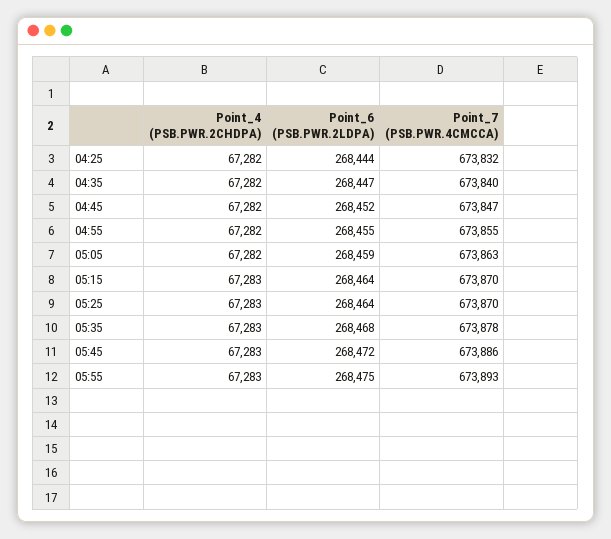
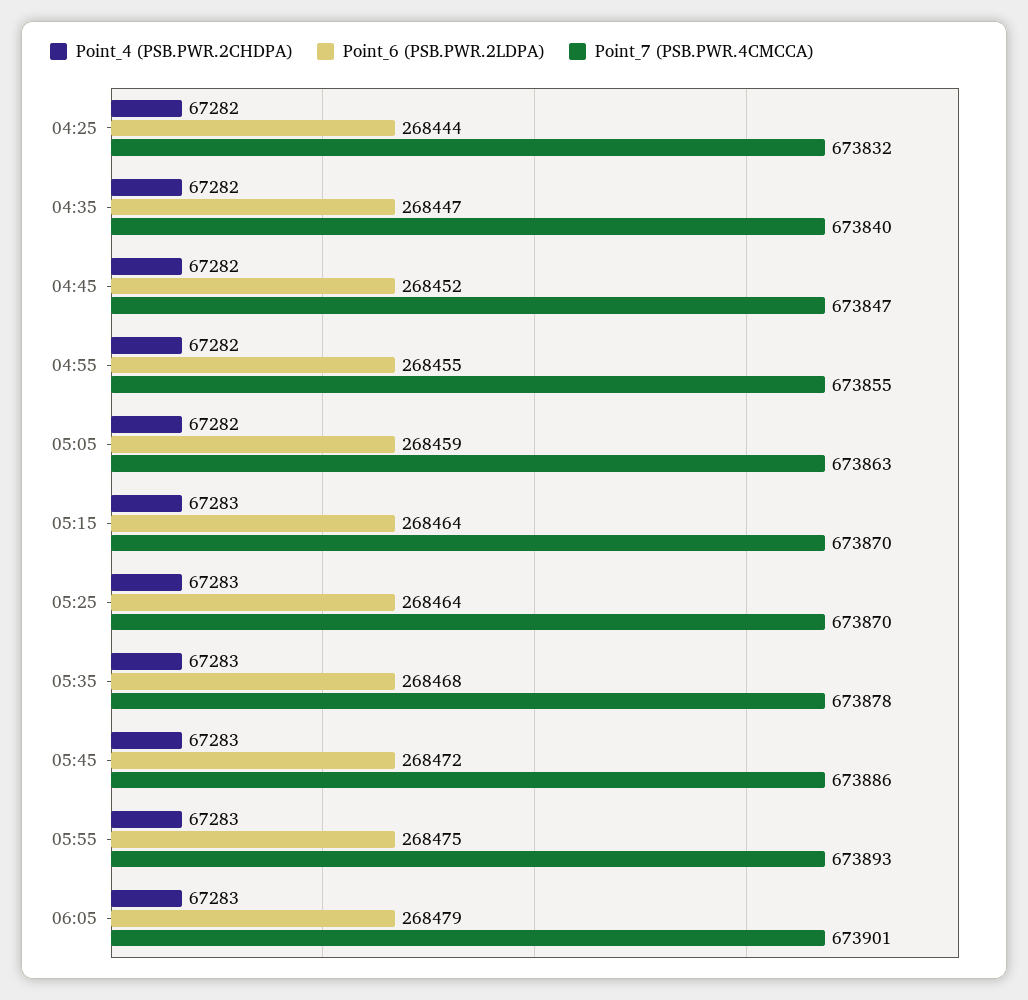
Point_4 (PSB.PWR.2CHDPA), 06:05: none -> 67283
Point_6 (PSB.PWR.2LDPA), 06:05: none -> 268479
Point_7 (PSB.PWR.4CMCCA), 06:05: none -> 673901

